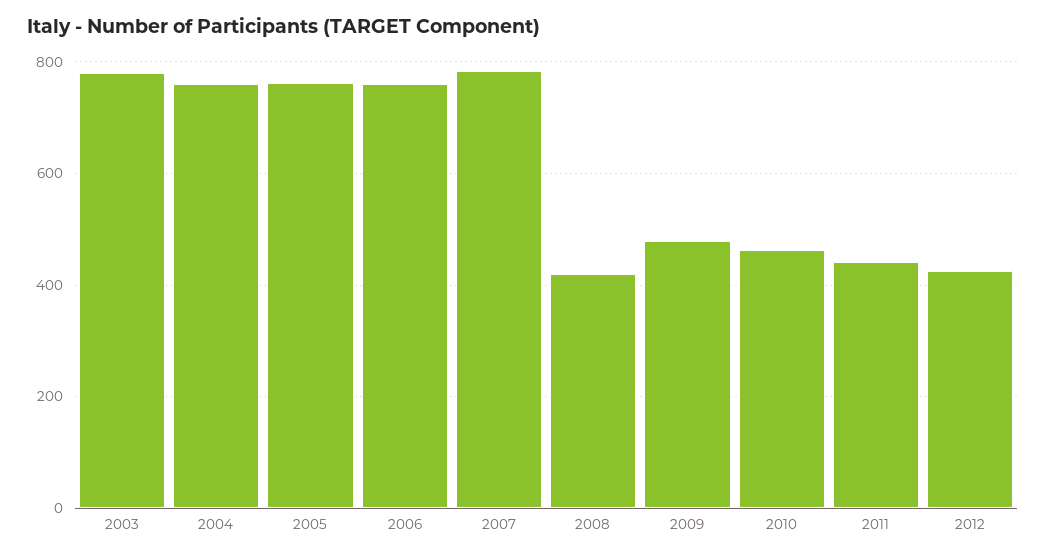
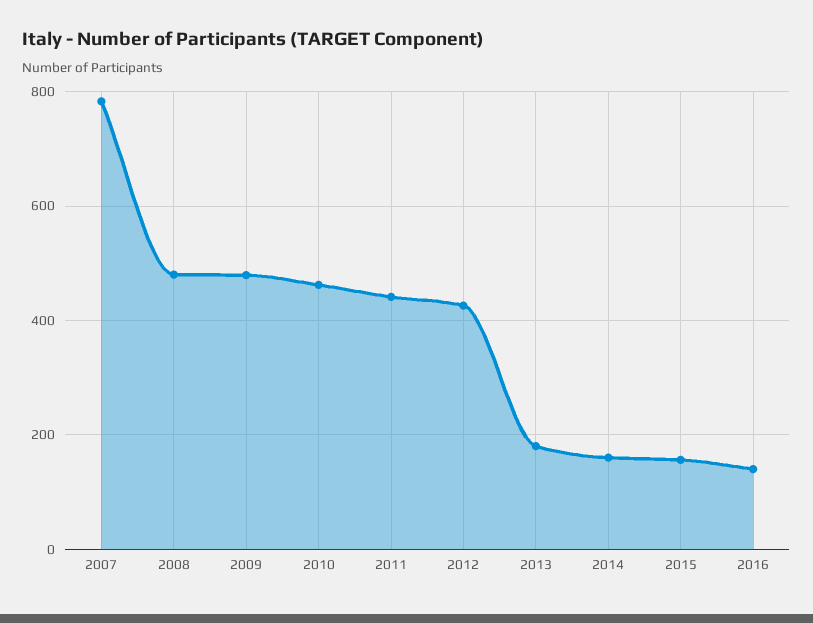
2003: 780 -> none
2004: 760 -> none
2005: 760 -> none
2006: 760 -> none
2008: 420 -> 480
2013: none -> 180
2014: none -> 160
2015: none -> 160
2016: none -> 140

